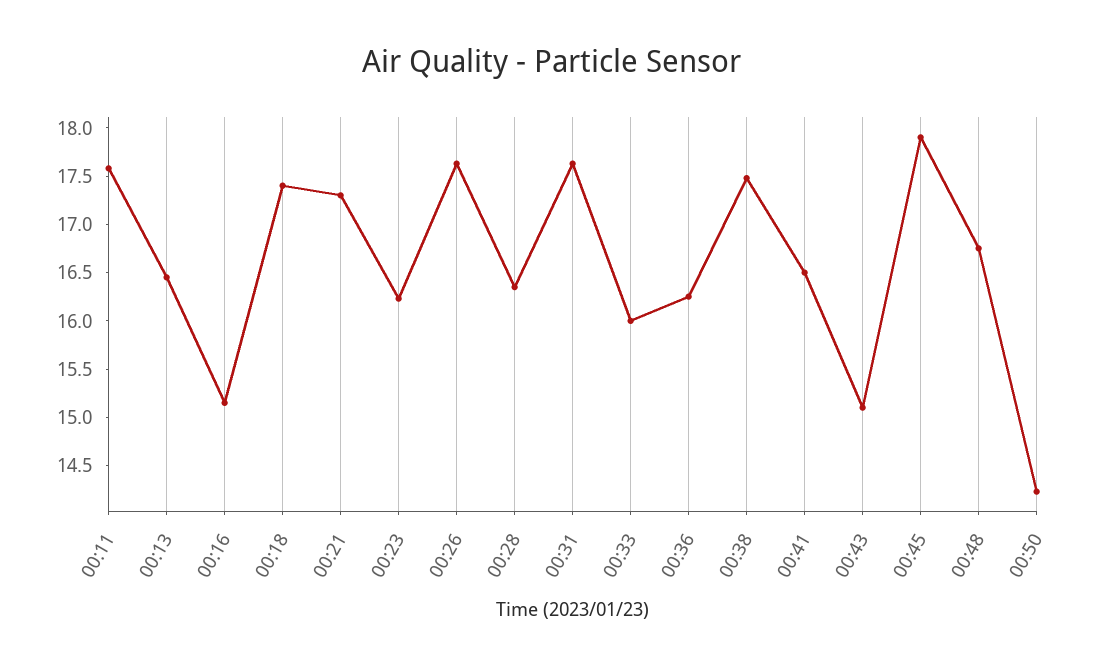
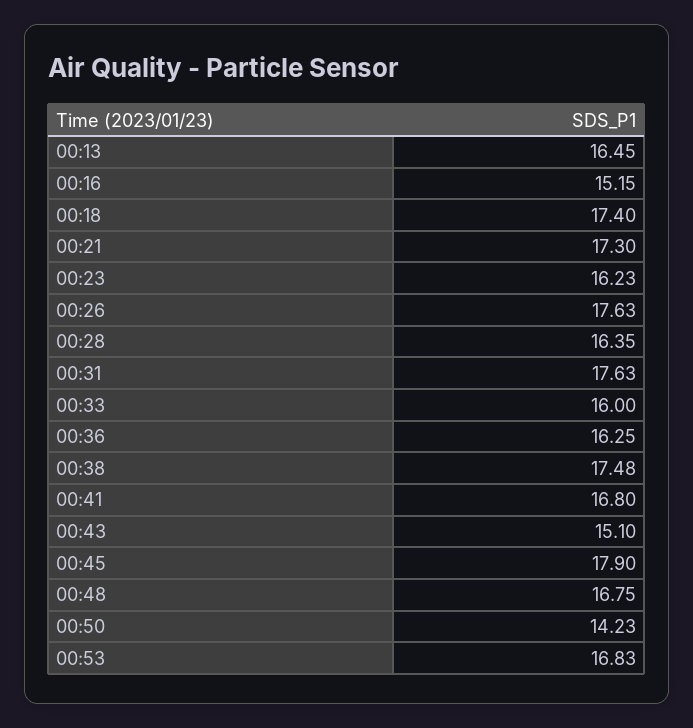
00:11: 17.6 -> none
00:41: 16.5 -> 16.8
00:53: none -> 16.83

